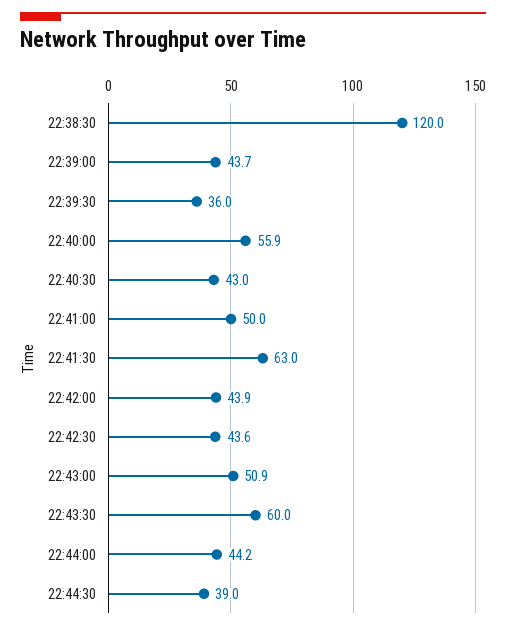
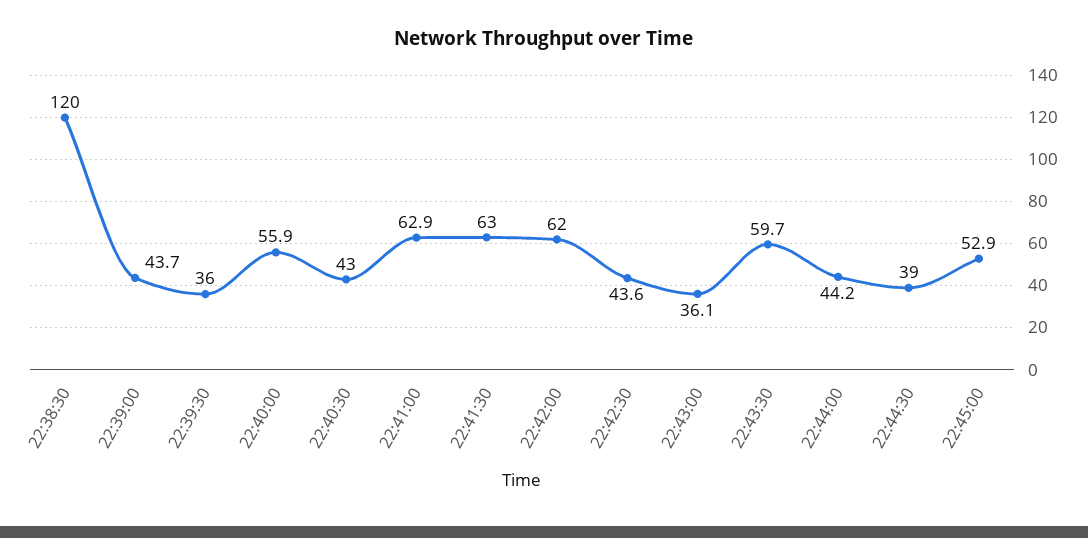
22:41:00: 50 -> 62.9
22:42:00: 43.9 -> 62
22:43:00: 50.9 -> 36.1
22:43:30: 60 -> 59.7
22:45:00: none -> 52.9

